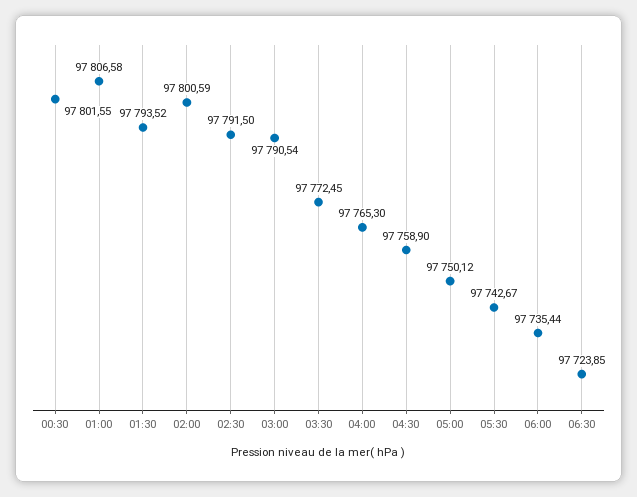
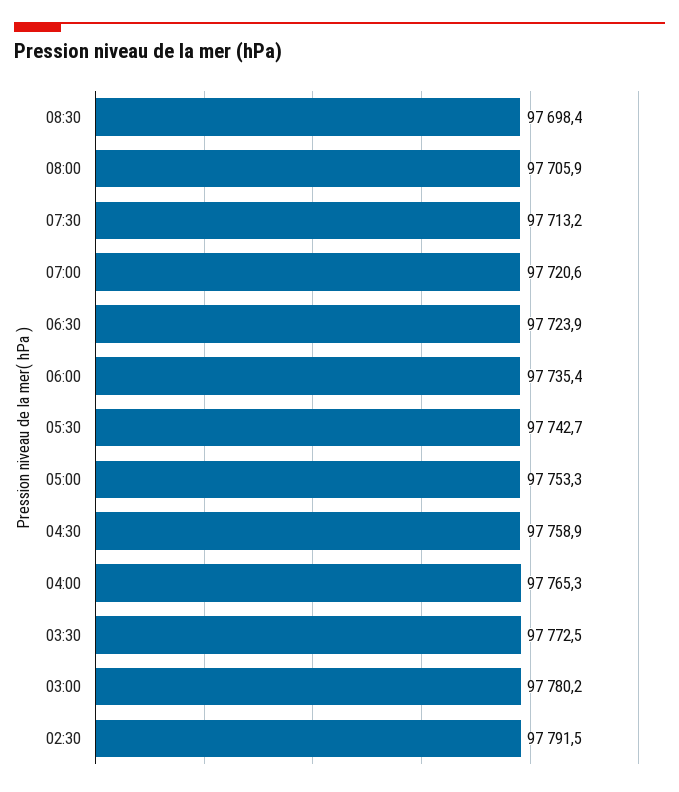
00:30: 97801.55 -> none
01:00: 97806.58 -> none
01:30: 97793.52 -> none
02:00: 97800.59 -> none
03:00: 97790.54 -> 97780.2
05:00: 97750.12 -> 97753.3
08:30: none -> 97698.4
08:00: none -> 97705.9
07:30: none -> 97713.2
07:00: none -> 97720.6

